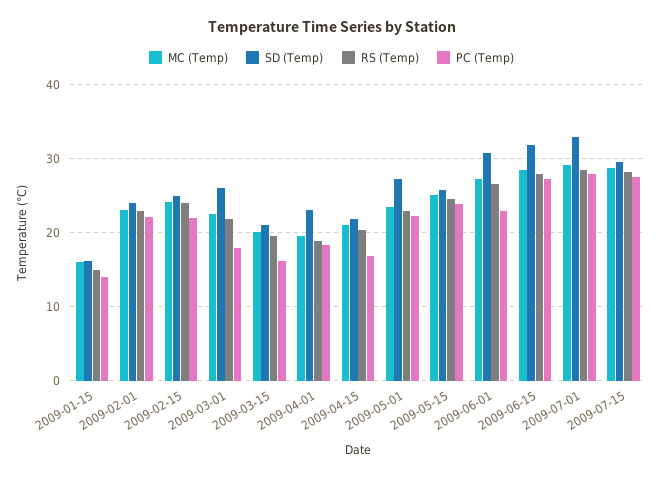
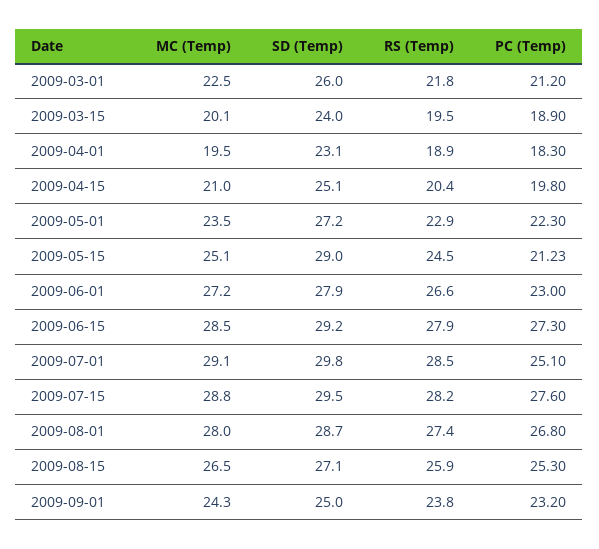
MC (Temp), 2009-01-15: 16 -> none
SD (Temp), 2009-01-15: 16 -> none
RS (Temp), 2009-01-15: 15 -> none
PC (Temp), 2009-01-15: 14 -> none
MC (Temp), 2009-02-01: 23 -> none
SD (Temp), 2009-02-01: 24 -> none
RS (Temp), 2009-02-01: 23 -> none
PC (Temp), 2009-02-01: 22 -> none
MC (Temp), 2009-02-15: 24 -> none
SD (Temp), 2009-02-15: 25 -> none
RS (Temp), 2009-02-15: 24 -> none
PC (Temp), 2009-02-15: 22 -> none
PC (Temp), 2009-03-01: 18 -> 21.2
SD (Temp), 2009-03-15: 21 -> 24
PC (Temp), 2009-03-15: 16 -> 18.9
SD (Temp), 2009-04-15: 22 -> 25.1
PC (Temp), 2009-04-15: 17 -> 19.8
SD (Temp), 2009-05-15: 26 -> 29
PC (Temp), 2009-05-15: 24 -> 21.23
SD (Temp), 2009-06-01: 31 -> 27.9
SD (Temp), 2009-06-15: 32 -> 29.2
SD (Temp), 2009-07-01: 33 -> 29.8
PC (Temp), 2009-07-01: 28 -> 25.1
MC (Temp), 2009-08-01: none -> 28
SD (Temp), 2009-08-01: none -> 28.7
RS (Temp), 2009-08-01: none -> 27.4
PC (Temp), 2009-08-01: none -> 26.8
MC (Temp), 2009-08-15: none -> 26.5
SD (Temp), 2009-08-15: none -> 27.1
RS (Temp), 2009-08-15: none -> 25.9
PC (Temp), 2009-08-15: none -> 25.3
MC (Temp), 2009-09-01: none -> 24.3
SD (Temp), 2009-09-01: none -> 25
RS (Temp), 2009-09-01: none -> 23.8
PC (Temp), 2009-09-01: none -> 23.2

